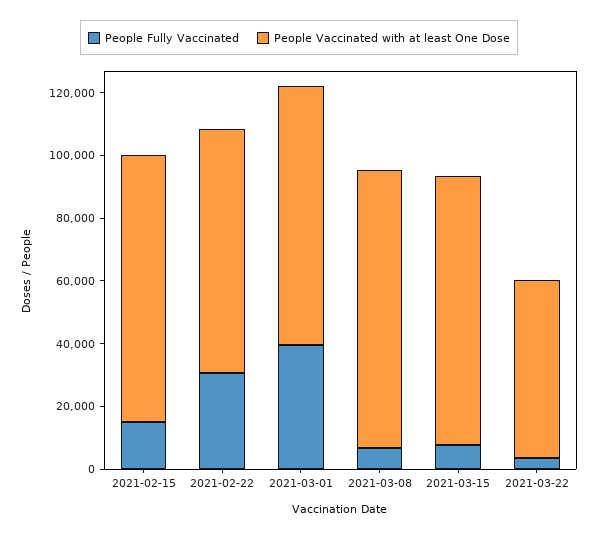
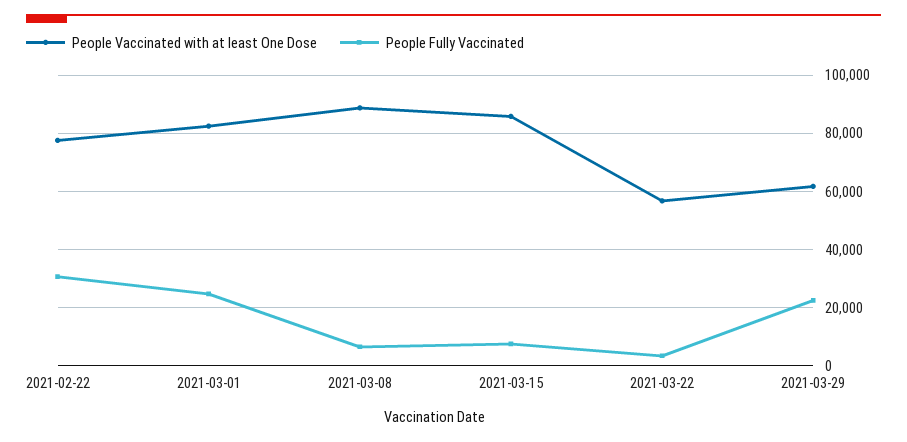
People Fully Vaccinated, 2021-02-15: 15000 -> none
People Vaccinated with at least One Dose, 2021-02-15: 85000 -> none
People Fully Vaccinated, 2021-03-01: 40000 -> 25000
People Vaccinated with at least One Dose, 2021-03-29: none -> 62500
People Fully Vaccinated, 2021-03-29: none -> 22500

